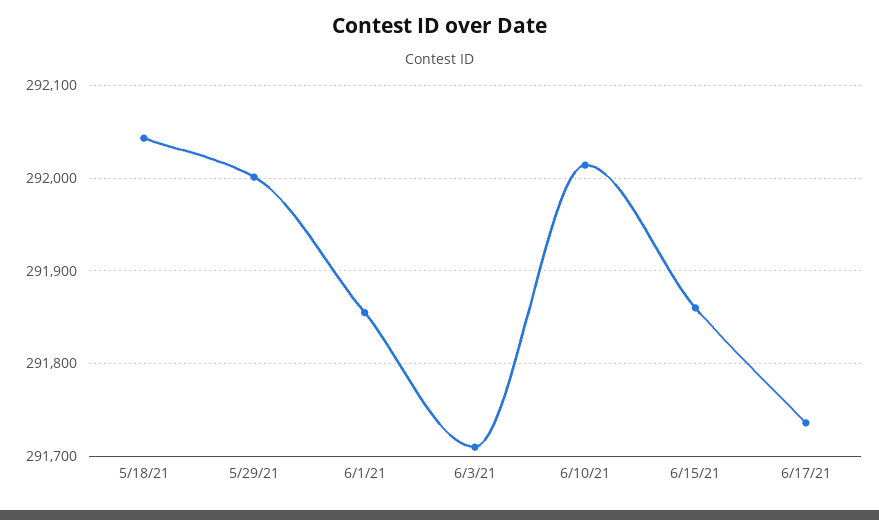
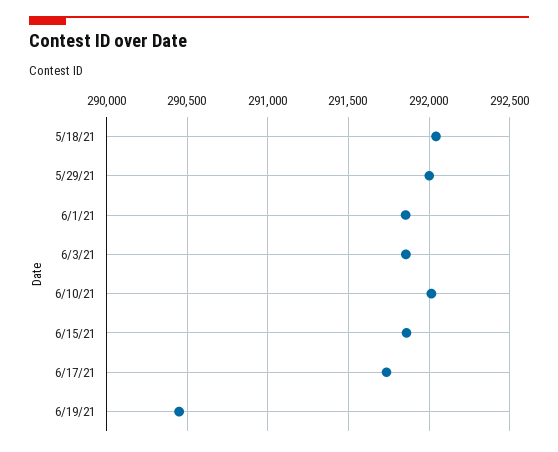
6/3/21: 291710 -> 291850
6/19/21: none -> 290450

